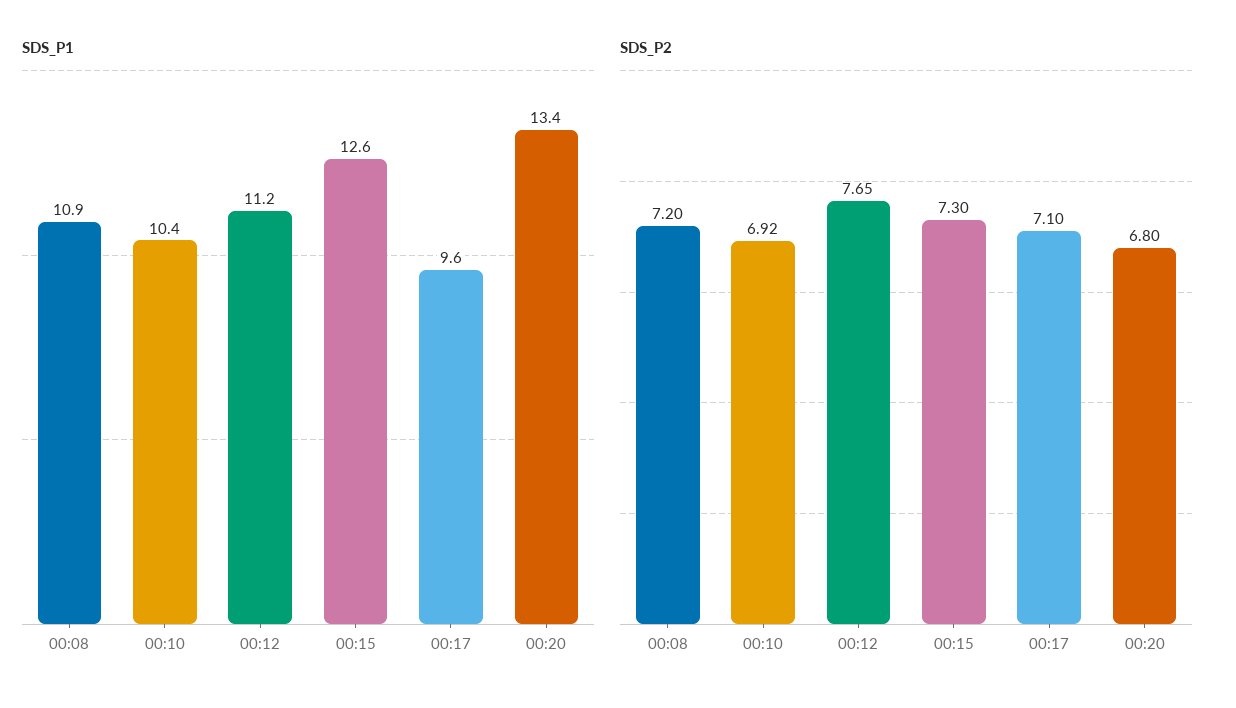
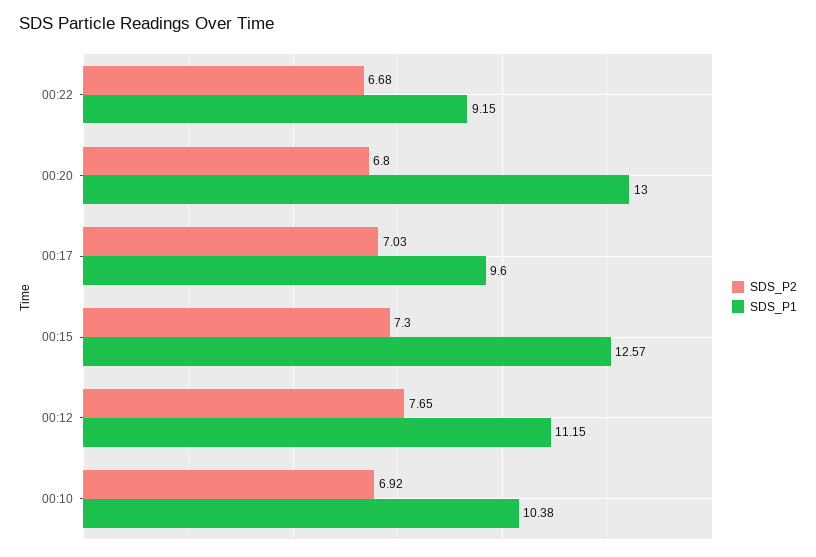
SDS_P1, 00:08: 10.9 -> none
SDS_P1, 00:20: 13.4 -> 13
SDS_P2, 00:08: 7.2 -> none
SDS_P2, 00:17: 7.1 -> 7.03
SDS_P2, 00:22: none -> 6.68
SDS_P1, 00:22: none -> 9.15

